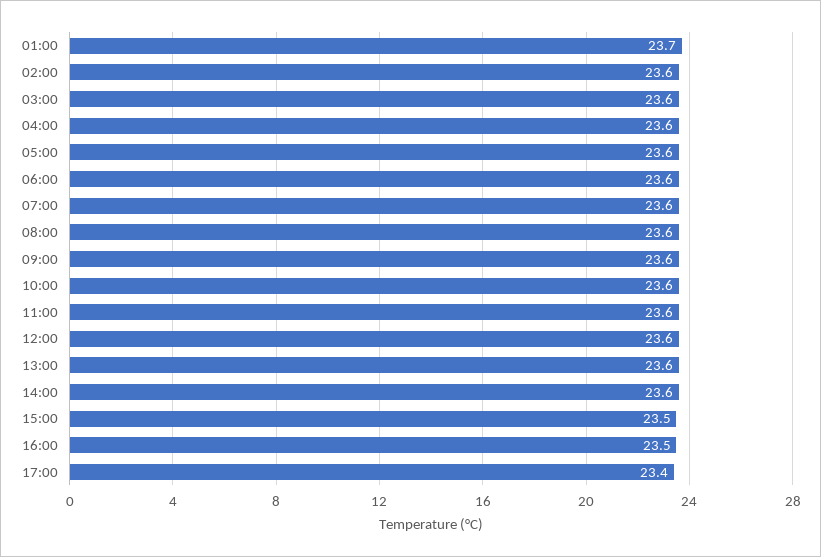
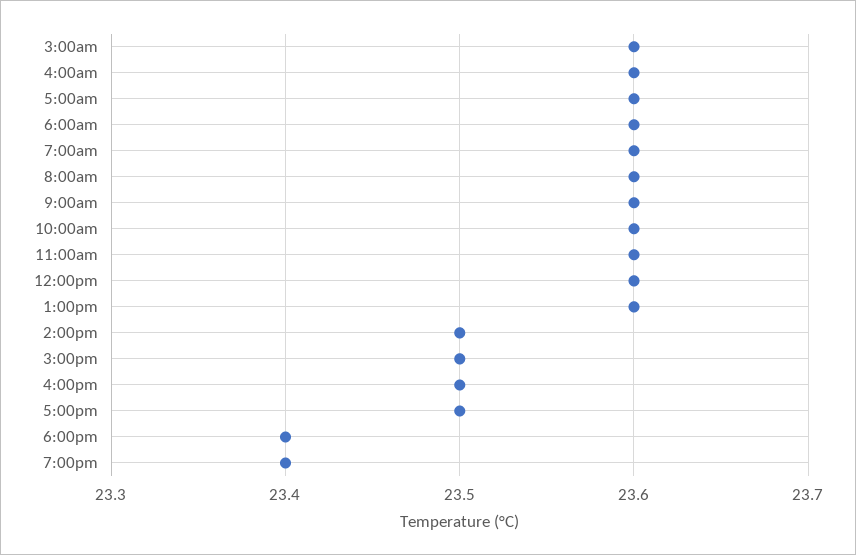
01:00: 23.7 -> none
02:00: 23.6 -> none
14:00: 23.6 -> 23.5
17:00: 23.4 -> 23.5
6:00pm: none -> 23.4
7:00pm: none -> 23.4

